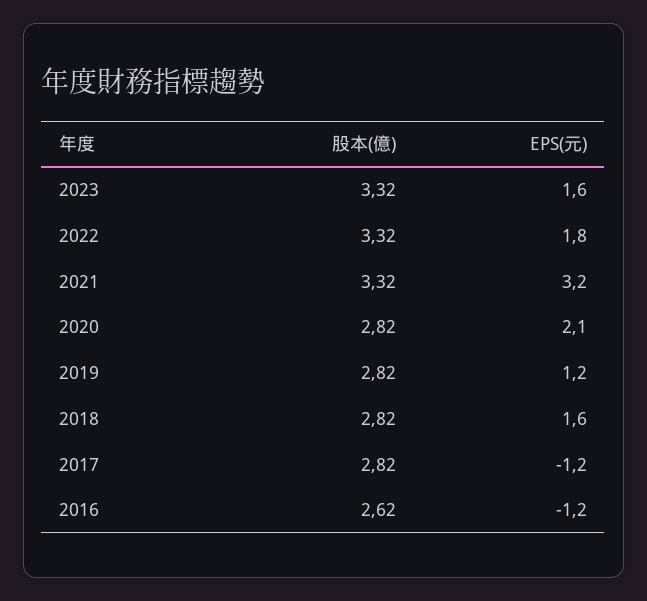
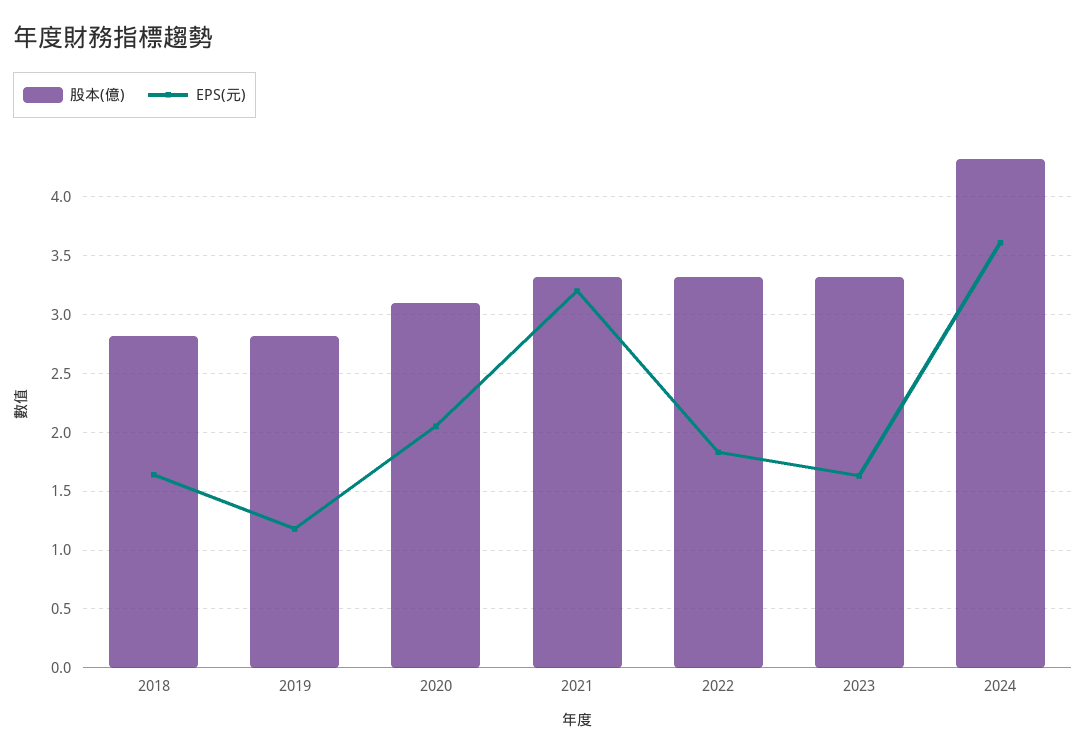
股本(億), 2020: 2.82 -> 3.1
股本(億), 2017: 2.82 -> none
EPS(元), 2017: -1.2 -> none
股本(億), 2016: 2.62 -> none
EPS(元), 2016: -1.2 -> none
股本(億), 2024: none -> 4.3
EPS(元), 2024: none -> 3.6

